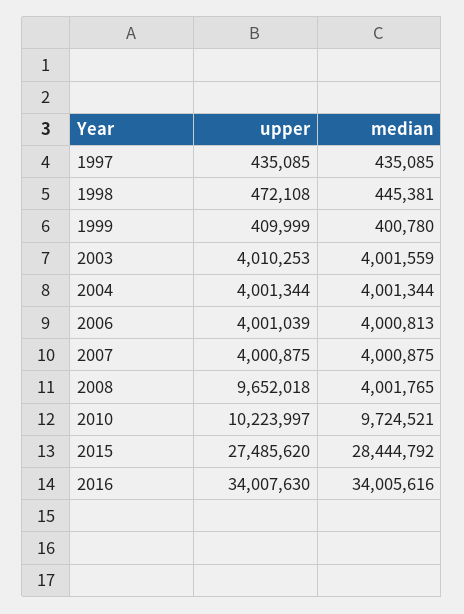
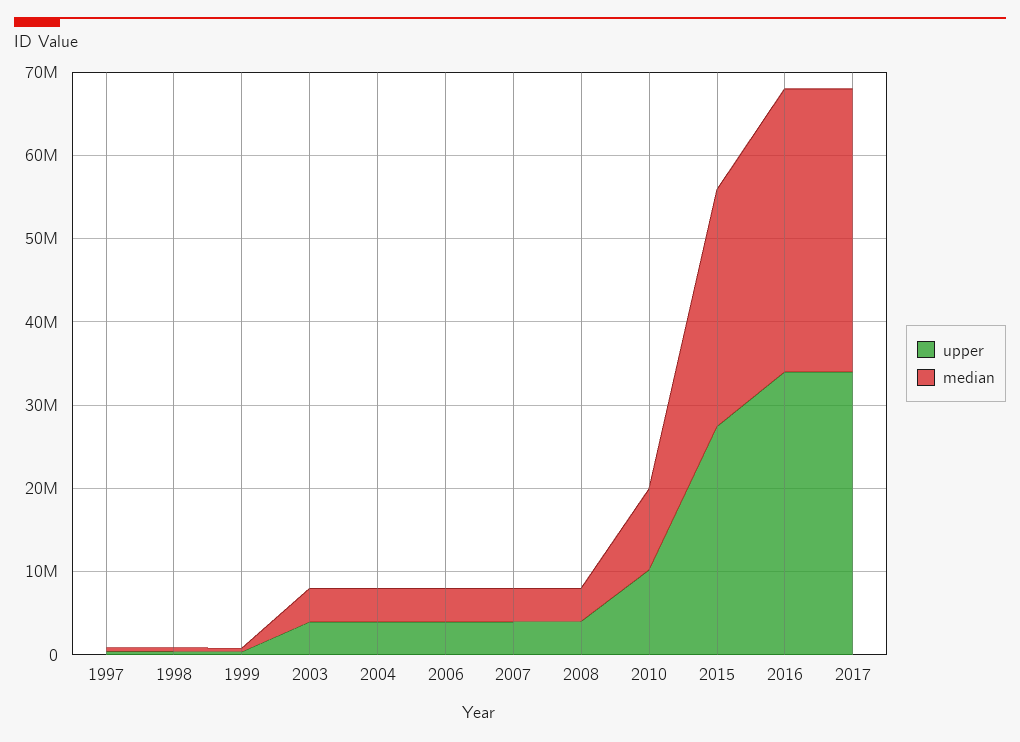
upper, 2008: 9652018 -> 4000000
upper, 2017: none -> 34000000
median, 2017: none -> 34000000

